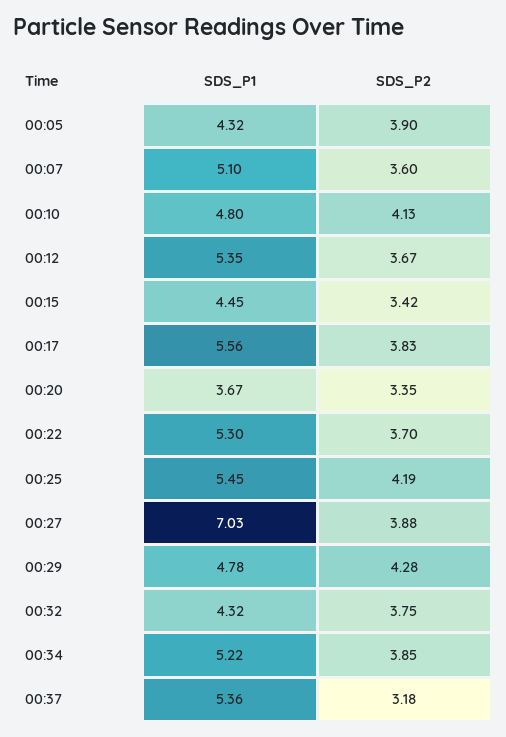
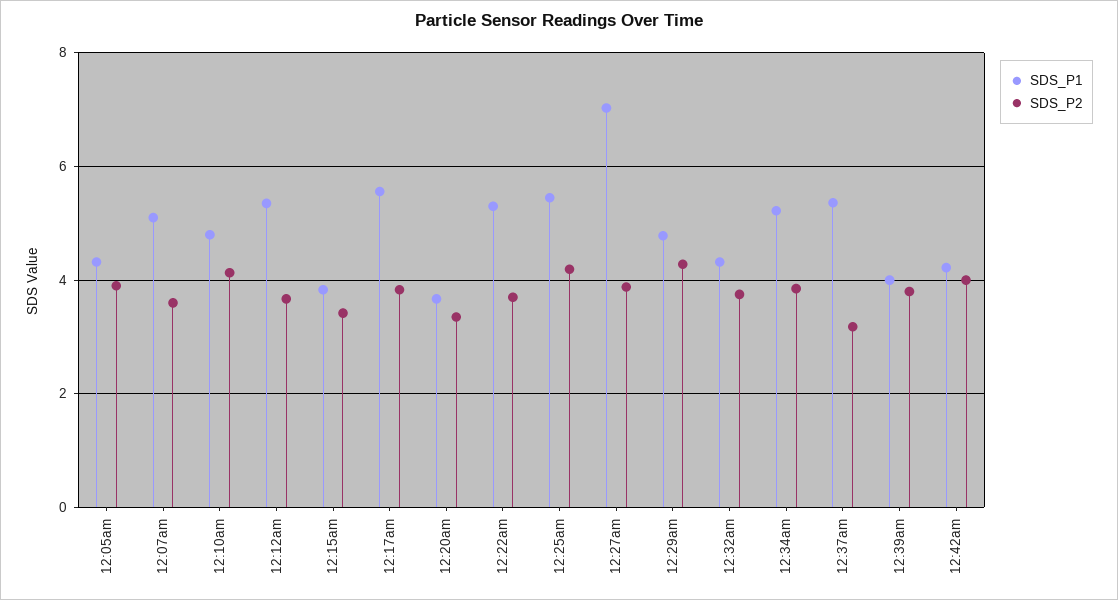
SDS_P1, 00:15: 4.45 -> 3.8
SDS_P1, 12:39am: none -> 4
SDS_P2, 12:39am: none -> 3.8
SDS_P1, 12:42am: none -> 4.2
SDS_P2, 12:42am: none -> 4

